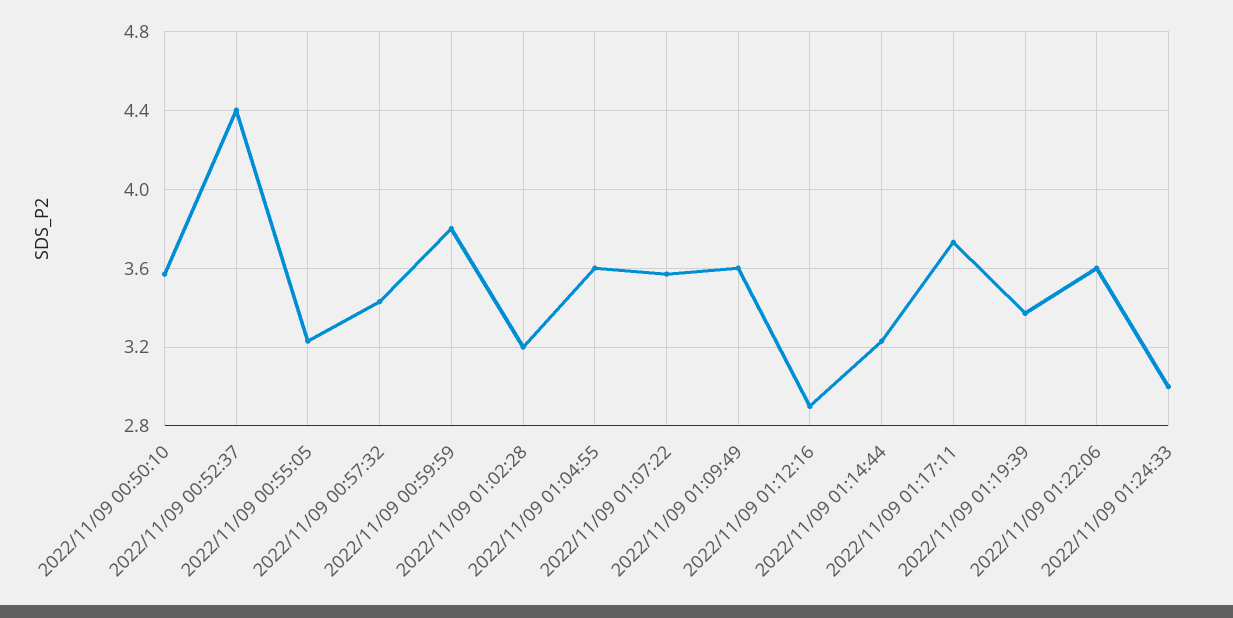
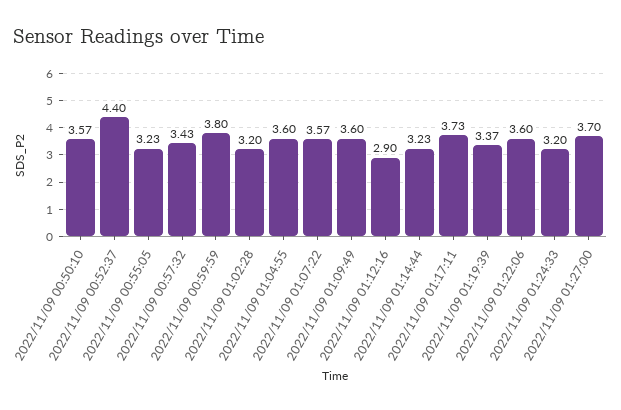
2022/11/09 01:24:33: 3 -> 3.2
2022/11/09 01:27:00: none -> 3.7

